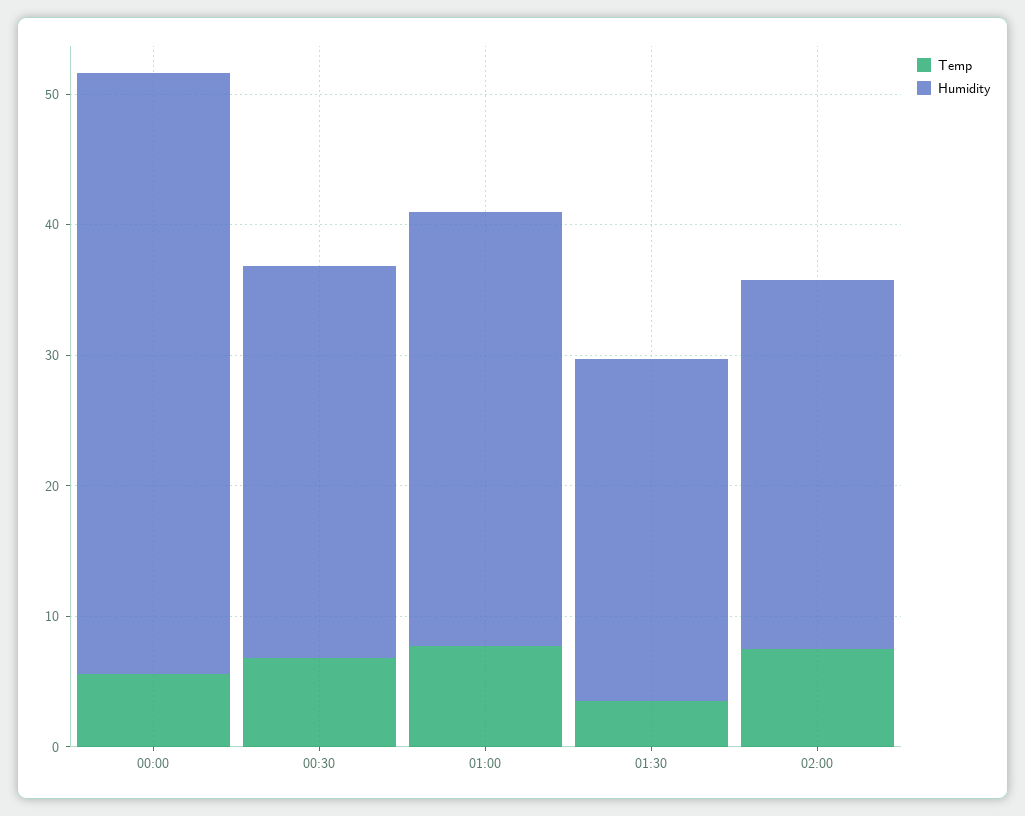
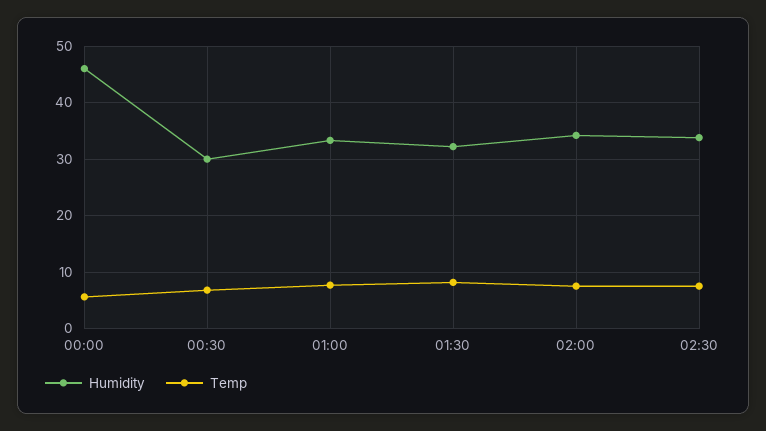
Temp, 01:30: 4 -> 8
Humidity, 01:30: 26 -> 32
Humidity, 02:00: 28 -> 34
Humidity, 02:30: none -> 34
Temp, 02:30: none -> 8

